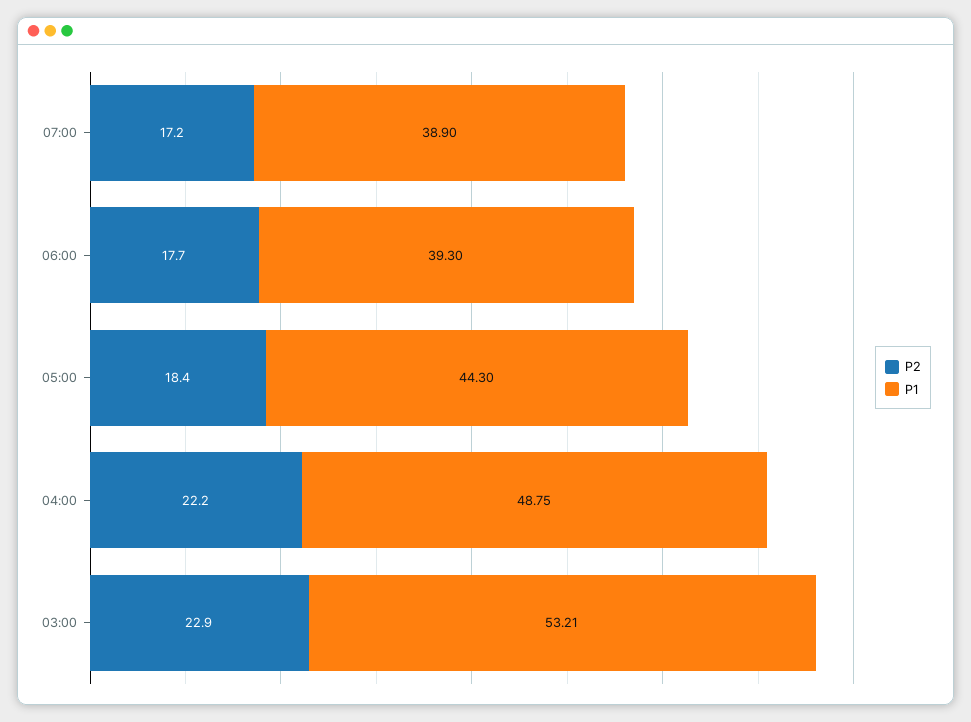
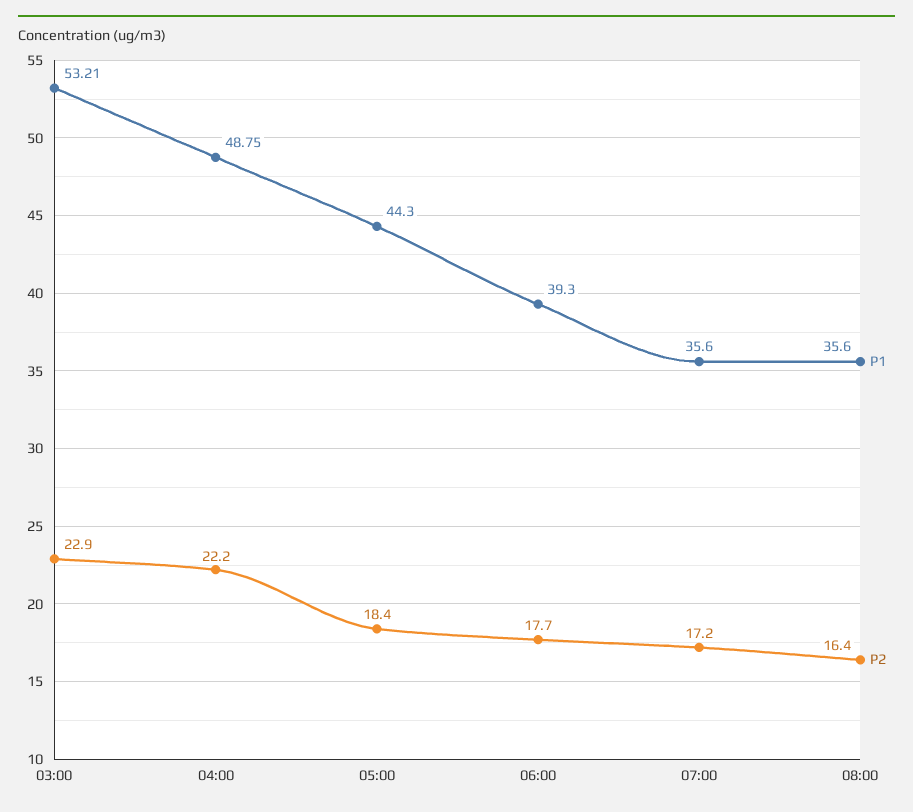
P1, 07:00: 38.9 -> 35.6
P1, 08:00: none -> 35.6
P2, 08:00: none -> 16.4

